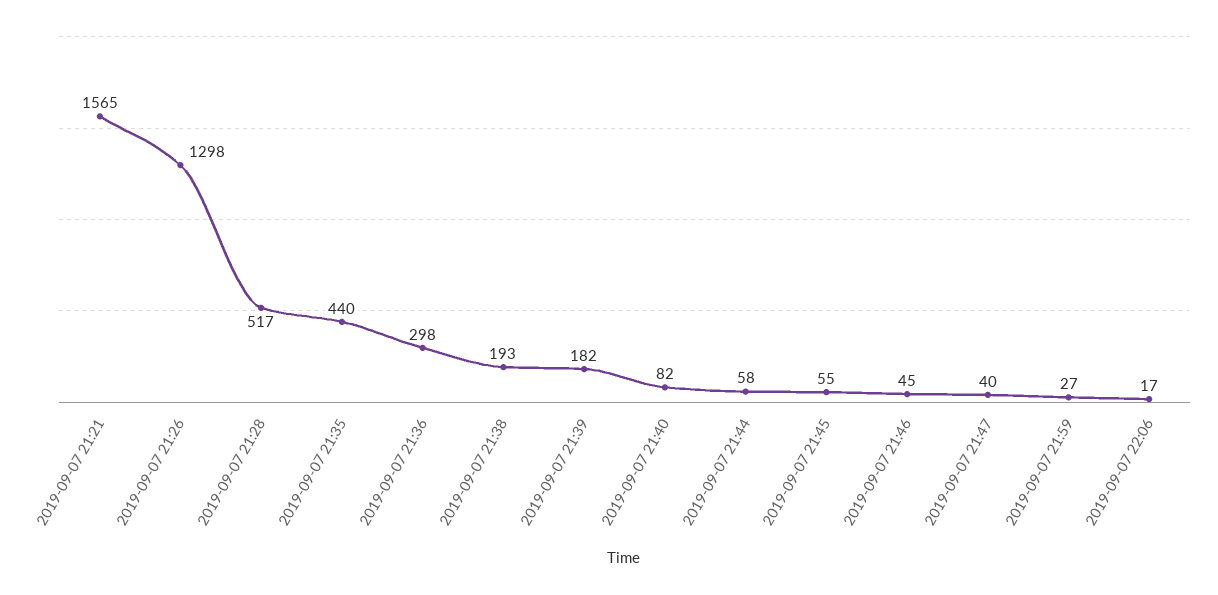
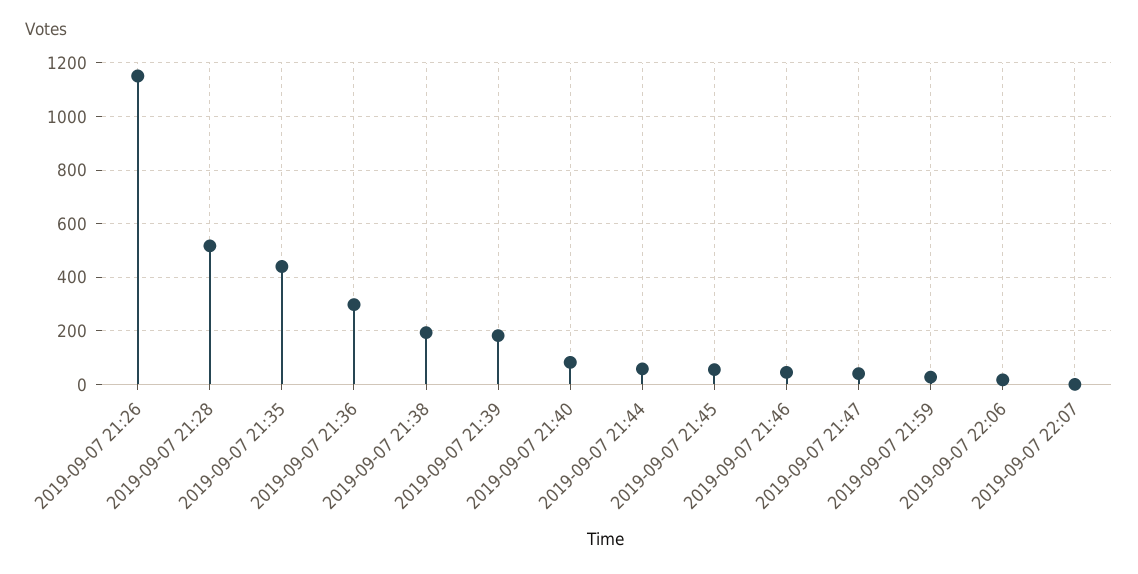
2019-09-07 21:21: 1565 -> none
2019-09-07 21:26: 1298 -> 1150
2019-09-07 22:07: none -> 0

